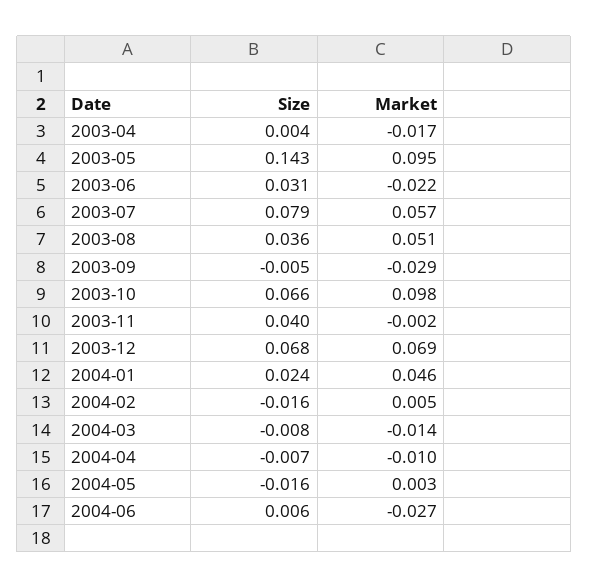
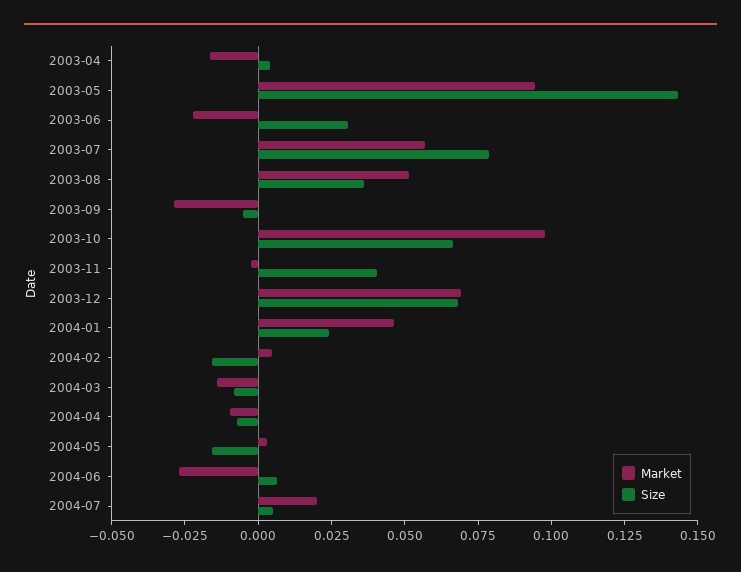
Market, 2004-07: none -> 0.02
Size, 2004-07: none -> 0.005

